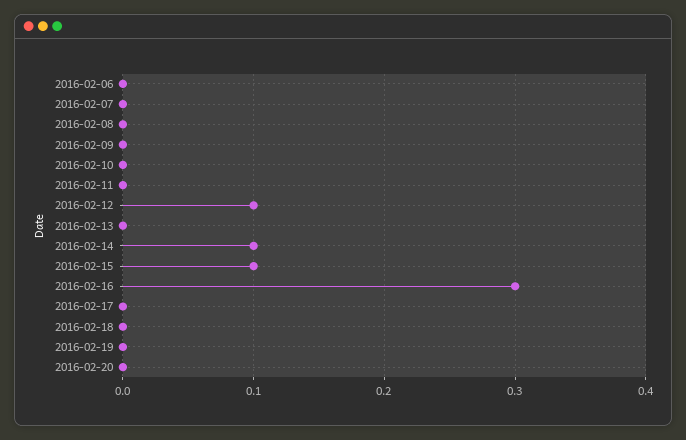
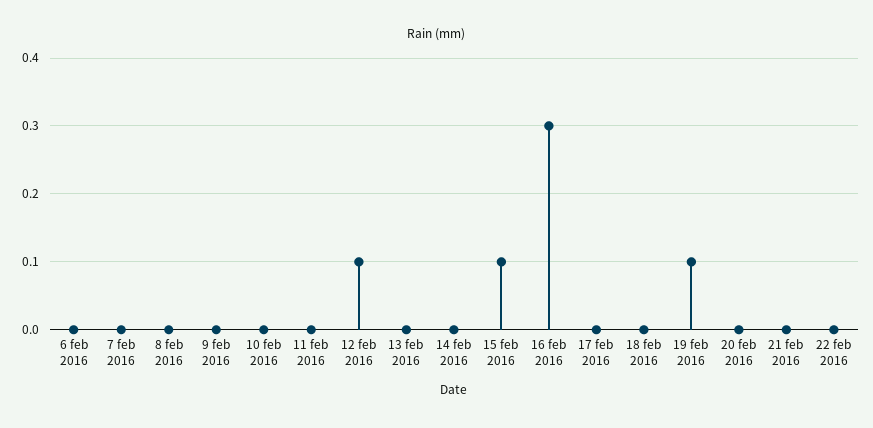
2016-02-14: 0.1 -> 0
2016-02-19: 0 -> 0.1
21 feb 2016: none -> 0
22 feb 2016: none -> 0

